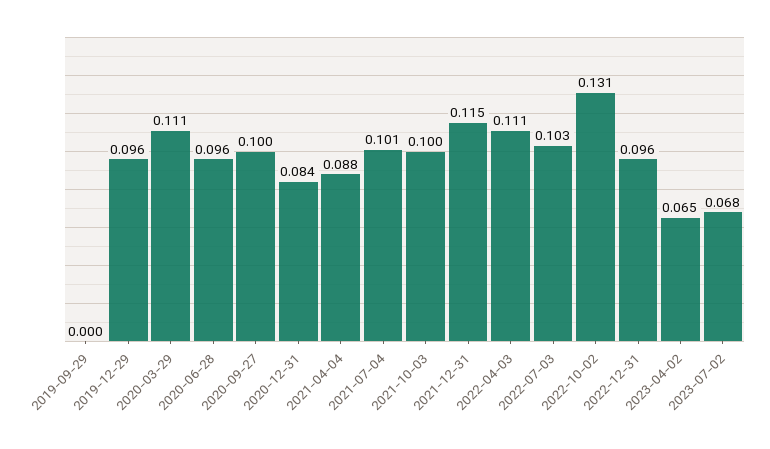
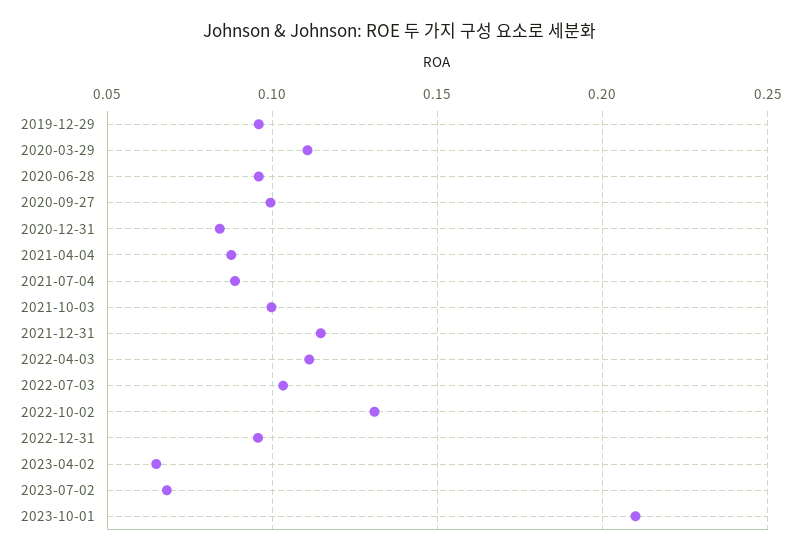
2019-09-29: 0 -> none
2021-07-04: 0.101 -> 0.09
2023-10-01: none -> 0.21

